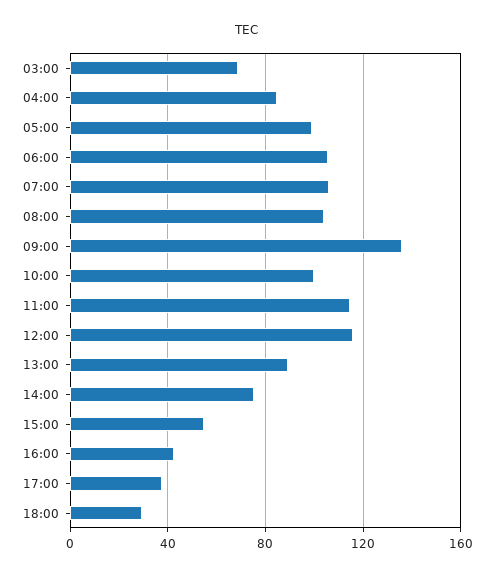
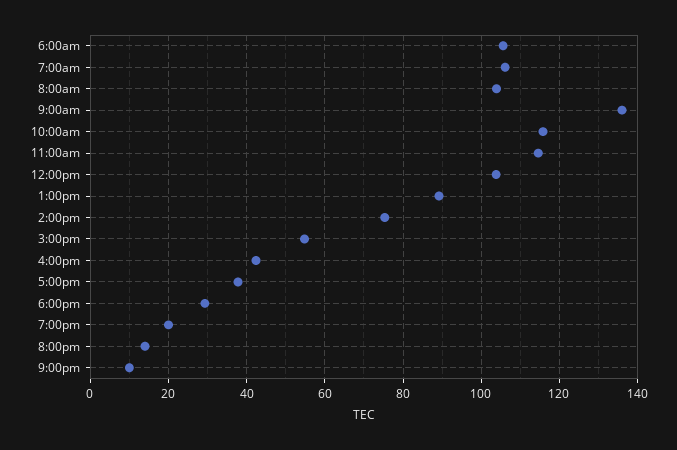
03:00: 70 -> none
04:00: 85 -> none
05:00: 100 -> none
10:00: 100 -> 116
12:00: 115 -> 104
7:00pm: none -> 20
8:00pm: none -> 14
9:00pm: none -> 10

